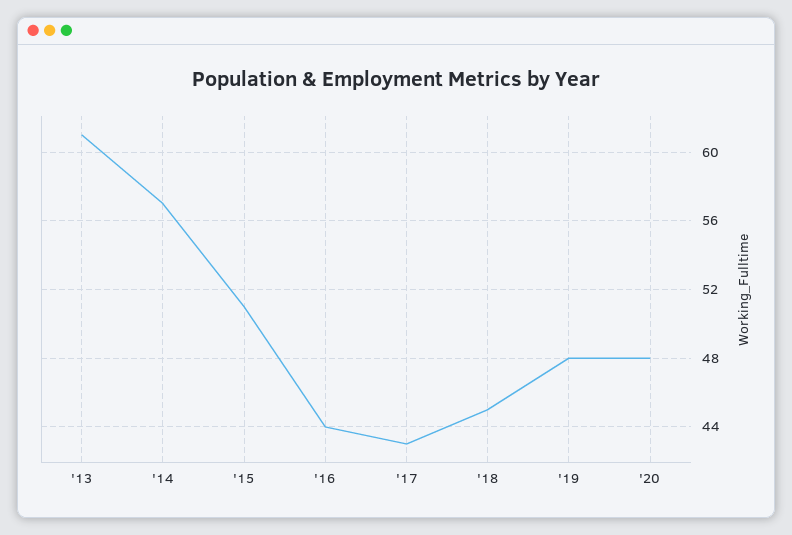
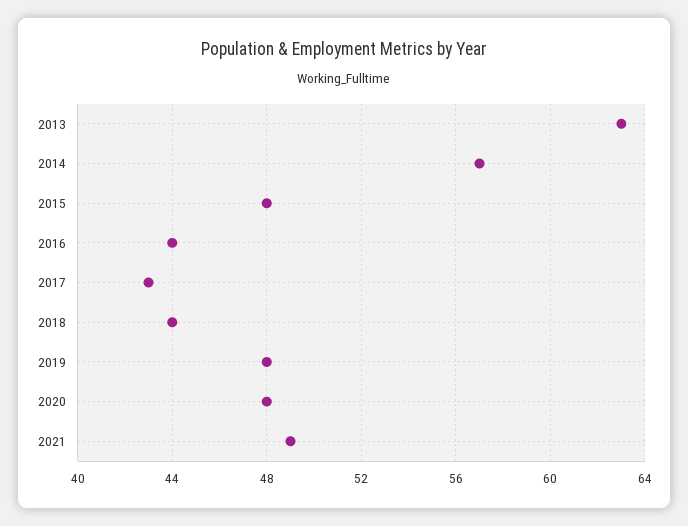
'13: 61 -> 63
'15: 51 -> 48
'18: 45 -> 44
2021: none -> 49

